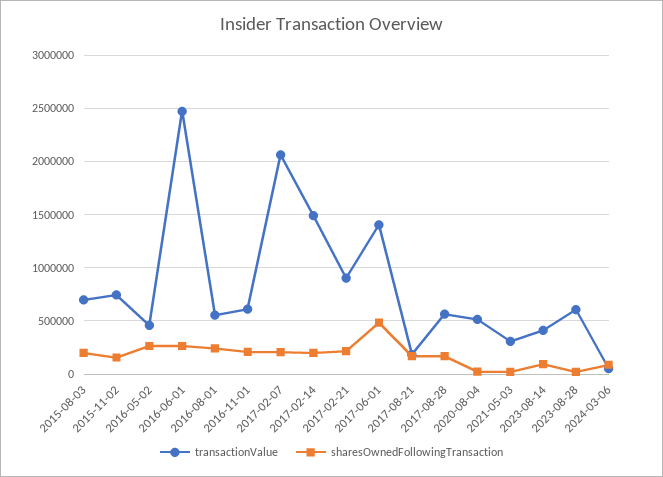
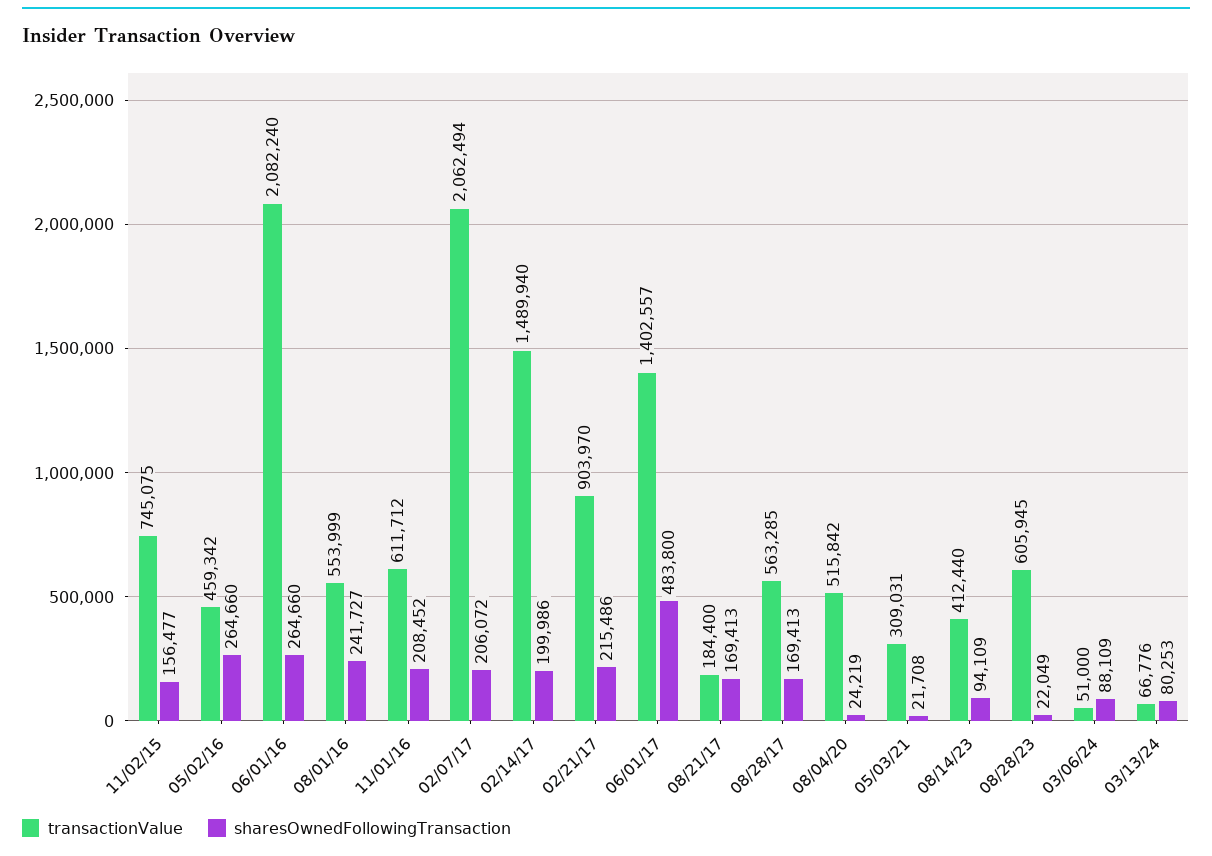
transactionValue, 2015-08-03: 700000 -> none
sharesOwnedFollowingTransaction, 2015-08-03: 200000 -> none
transactionValue, 2016-06-01: 2500000 -> 2082240
transactionValue, 03/13/24: none -> 66776
sharesOwnedFollowingTransaction, 03/13/24: none -> 80253

